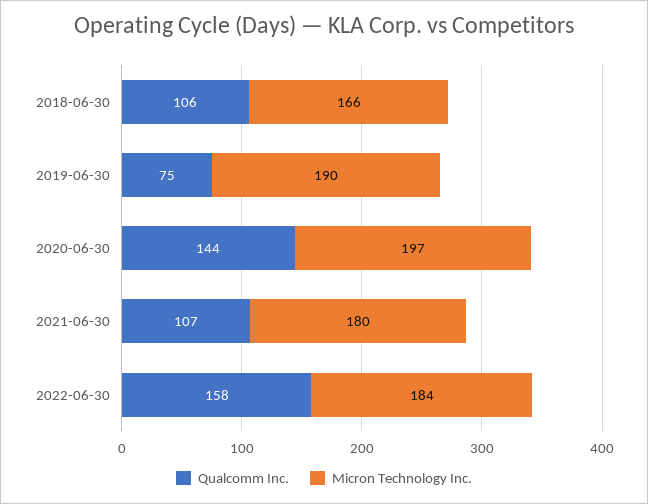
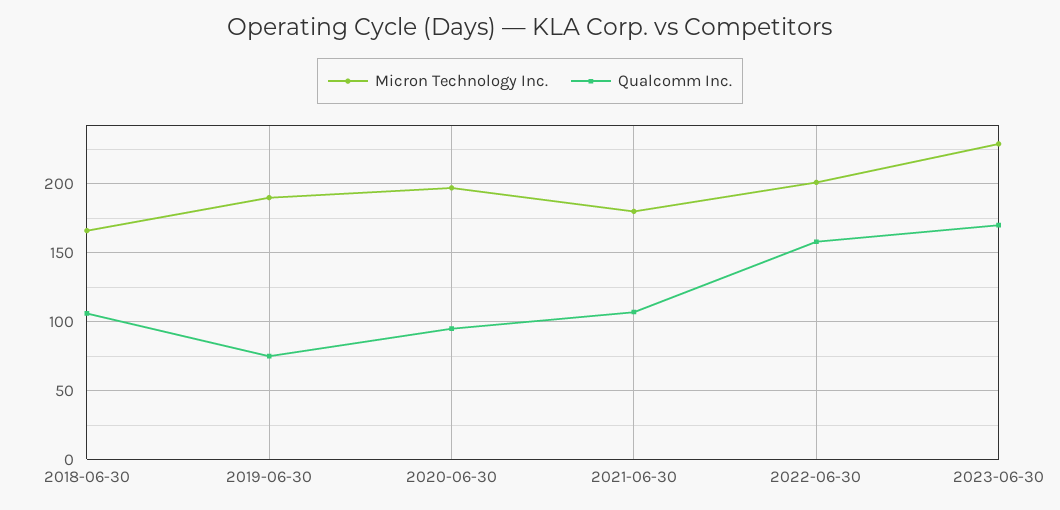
Qualcomm Inc., 2020-06-30: 144 -> 95
Micron Technology Inc., 2022-06-30: 184 -> 200
Micron Technology Inc., 2023-06-30: none -> 230
Qualcomm Inc., 2023-06-30: none -> 170

